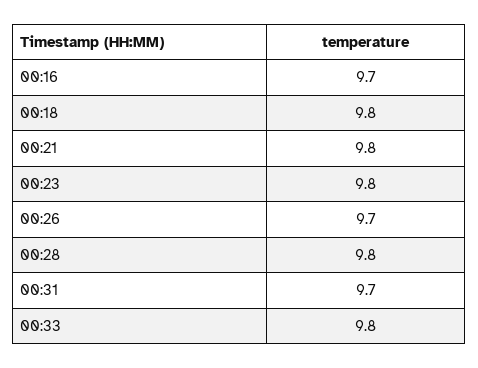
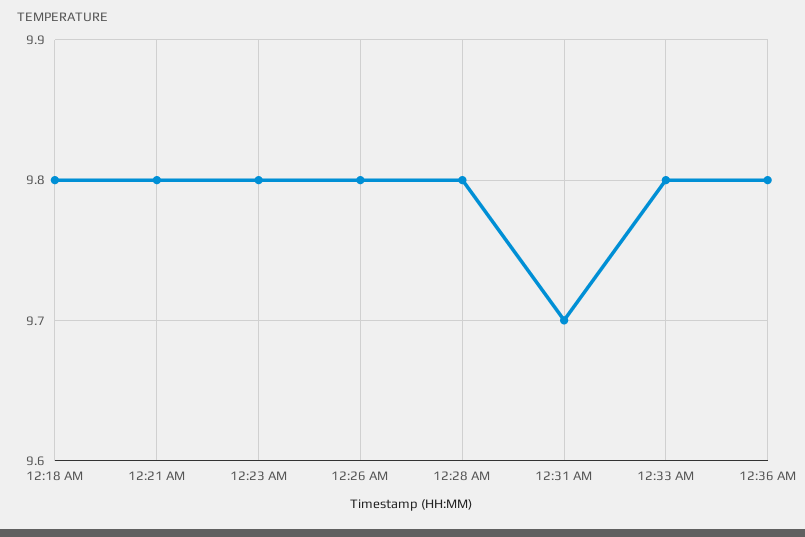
00:16: 9.7 -> none
00:26: 9.7 -> 9.8
12:36 AM: none -> 9.8

